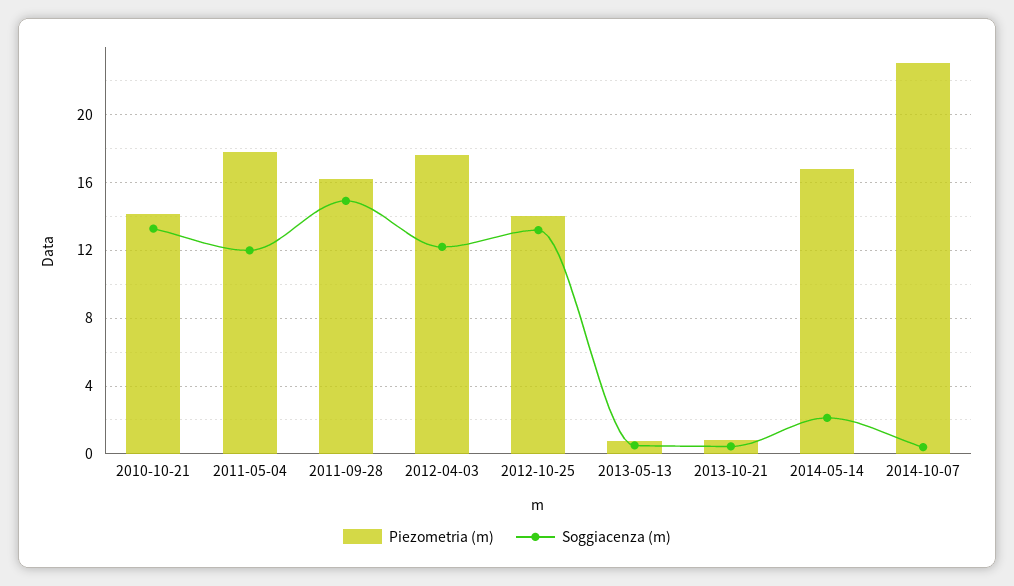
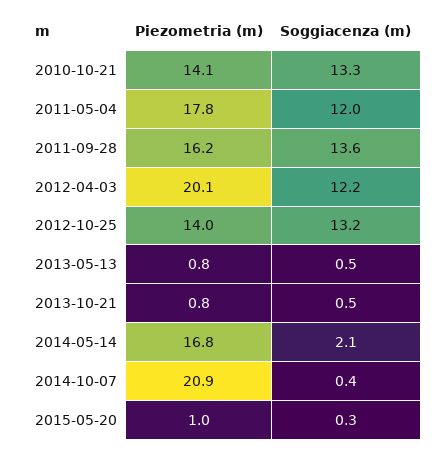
Soggiacenza (m), 2011-09-28: 15 -> 13.6
Piezometria (m), 2012-04-03: 17.5 -> 20.1
Piezometria (m), 2014-10-07: 23 -> 20.9
Piezometria (m), 2015-05-20: none -> 1
Soggiacenza (m), 2015-05-20: none -> 0.3

